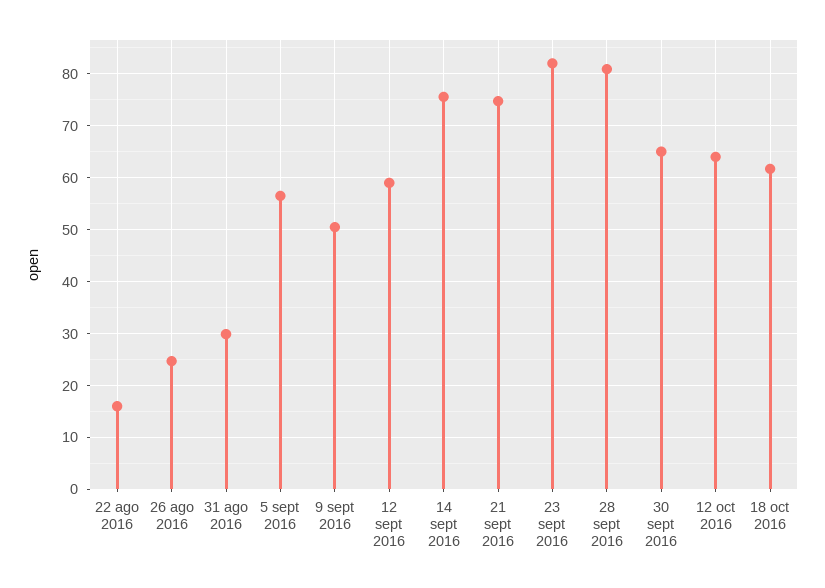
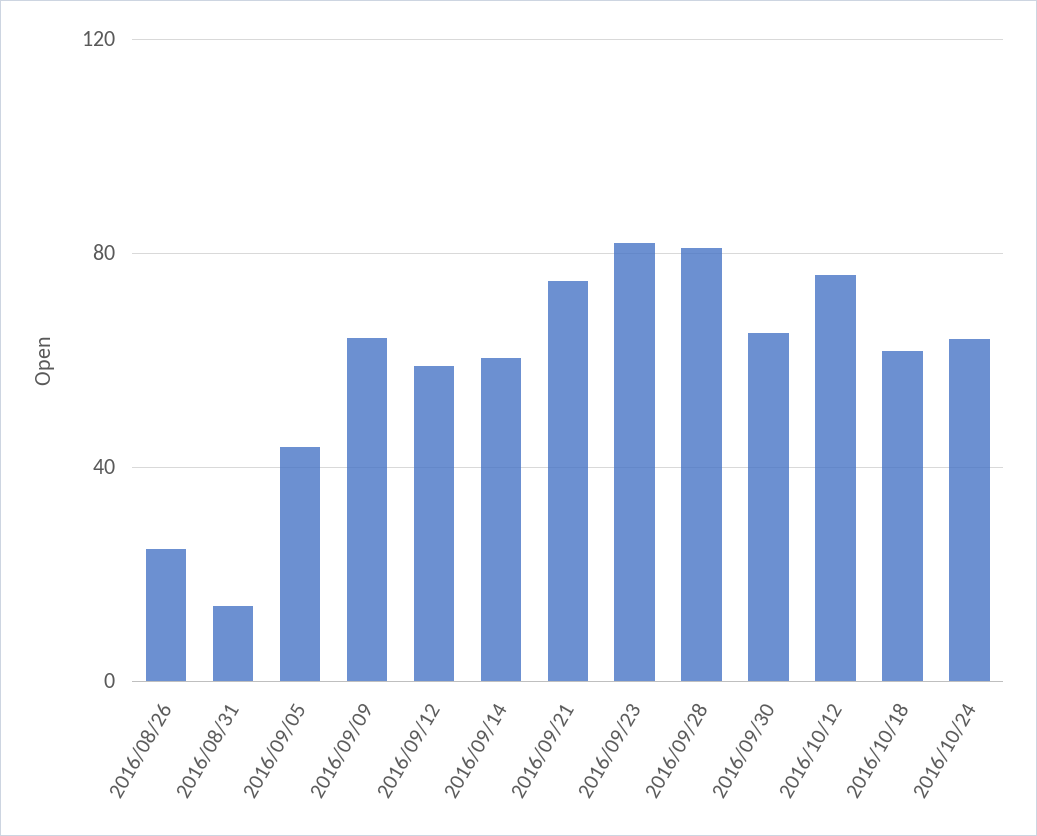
22 ago 2016: 16 -> none
31 ago 2016: 30 -> 15
5 sept 2016: 56 -> 45
9 sept 2016: 50 -> 65
14 sept 2016: 76 -> 60
12 oct 2016: 64 -> 75
2016/10/24: none -> 65

